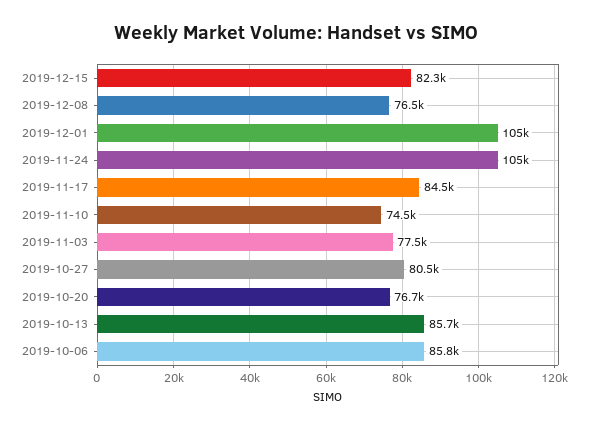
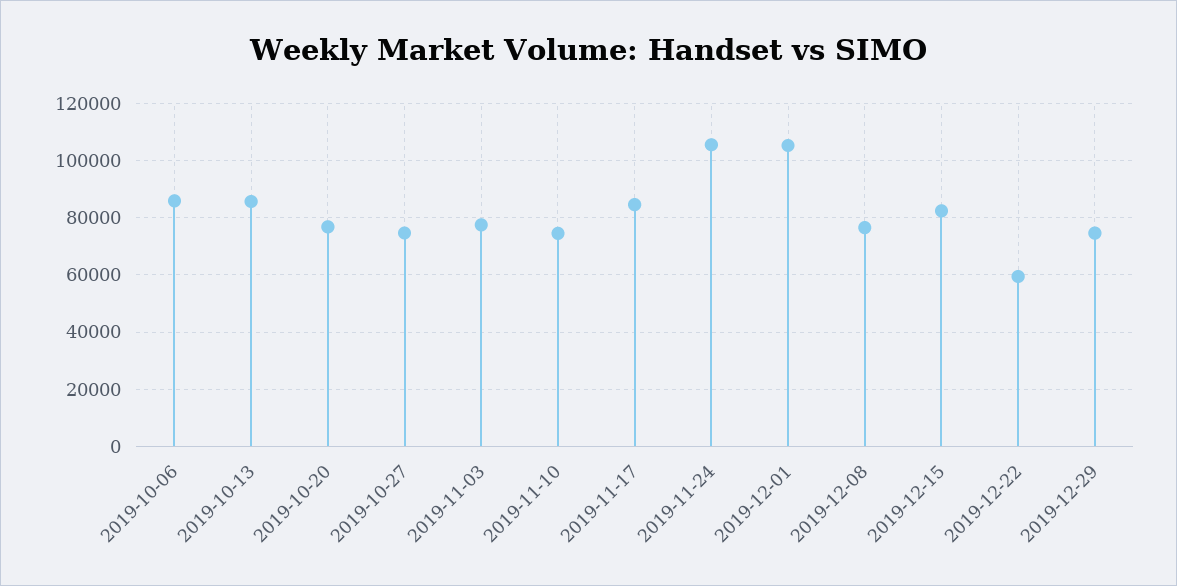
2019-10-27: 80500 -> 75000
2019-12-22: none -> 60000
2019-12-29: none -> 75000

